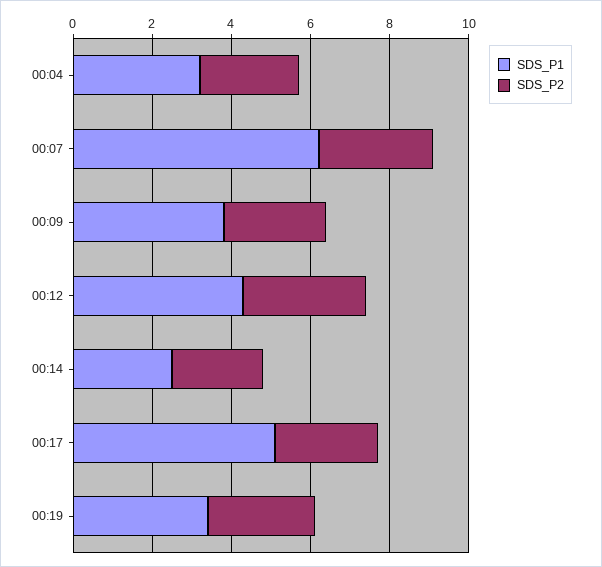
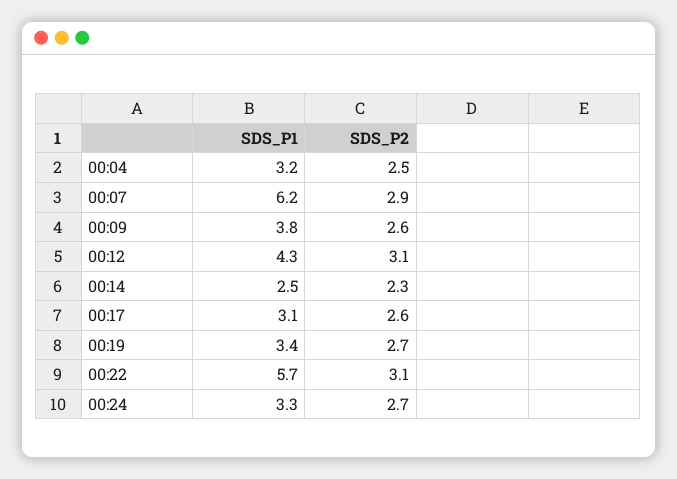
SDS_P1, 00:17: 5 -> 3.1
SDS_P1, 00:22: none -> 5.7
SDS_P2, 00:22: none -> 3.1
SDS_P1, 00:24: none -> 3.3
SDS_P2, 00:24: none -> 2.7

